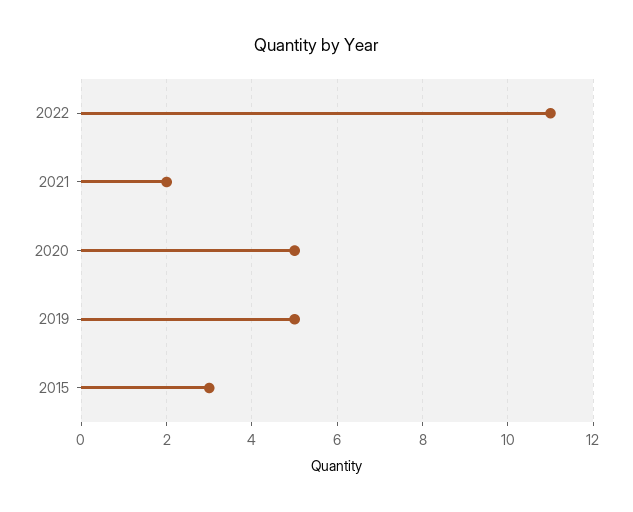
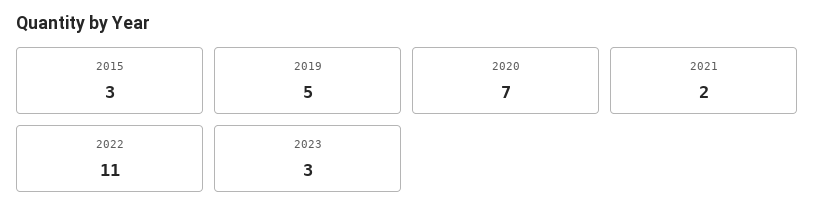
2020: 5 -> 7
2023: none -> 3

